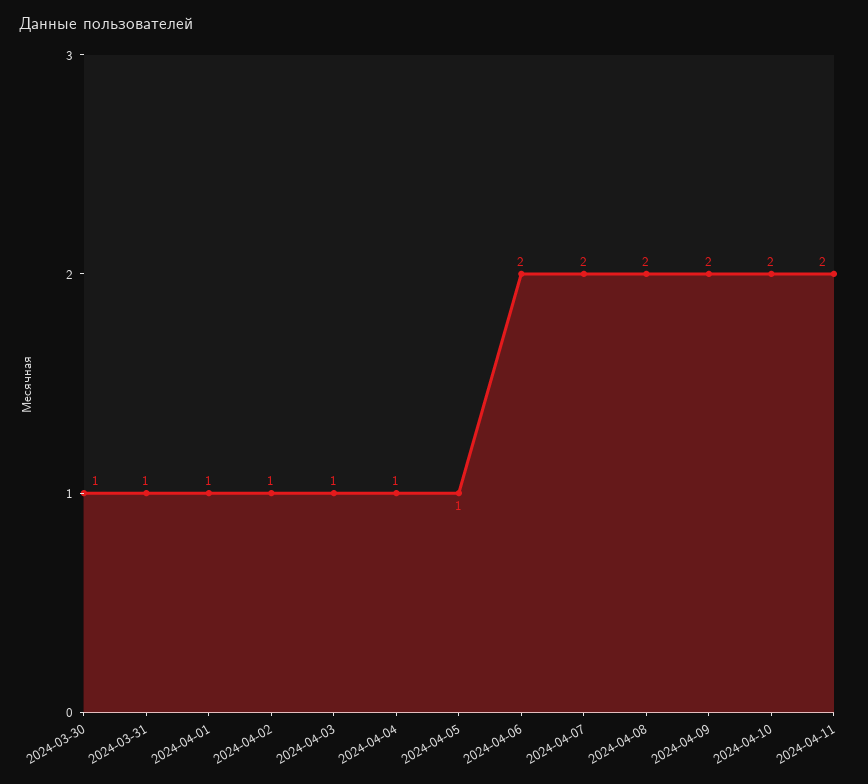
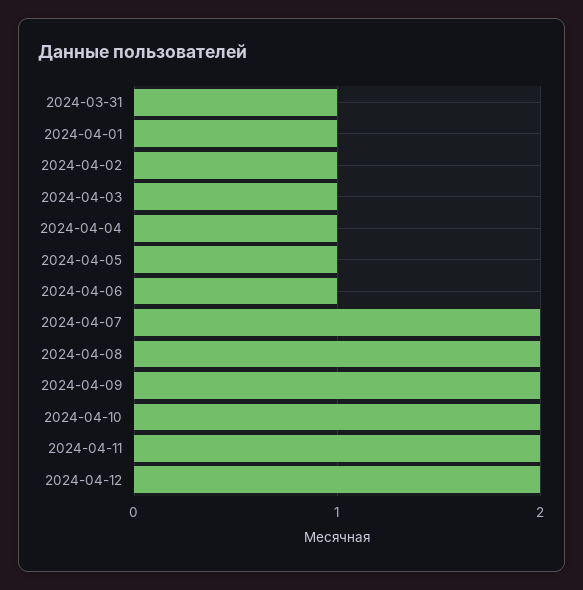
2024-03-30: 1 -> none
2024-04-06: 2 -> 1
2024-04-12: none -> 2

